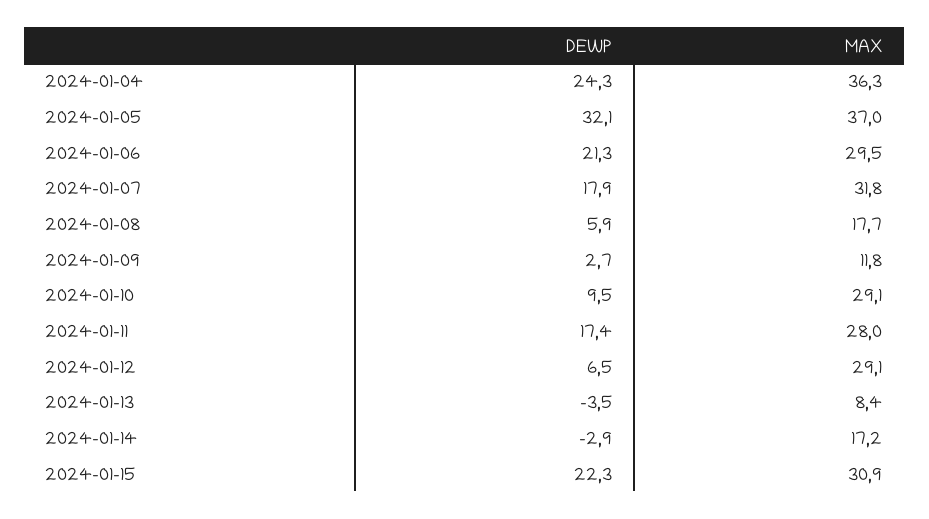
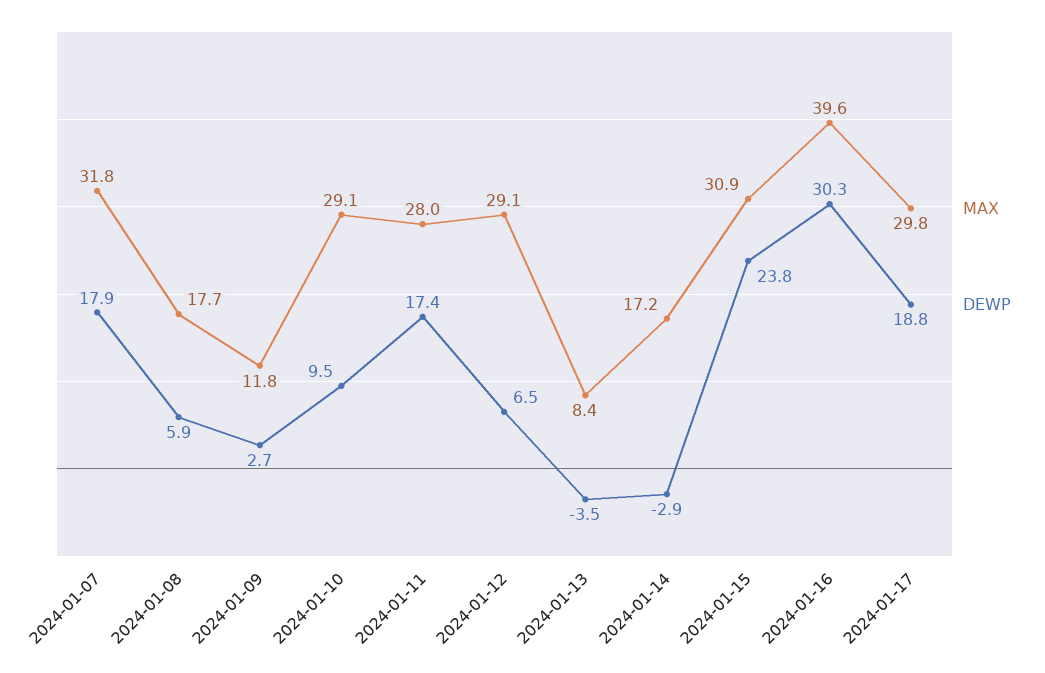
DEWP, 2024-01-04: 24.3 -> none
MAX, 2024-01-04: 36.3 -> none
DEWP, 2024-01-05: 32.1 -> none
MAX, 2024-01-05: 37 -> none
DEWP, 2024-01-06: 21.3 -> none
MAX, 2024-01-06: 29.5 -> none
DEWP, 2024-01-15: 22.3 -> 23.8
MAX, 2024-01-16: none -> 39.6
DEWP, 2024-01-16: none -> 30.3
MAX, 2024-01-17: none -> 29.8
DEWP, 2024-01-17: none -> 18.8

